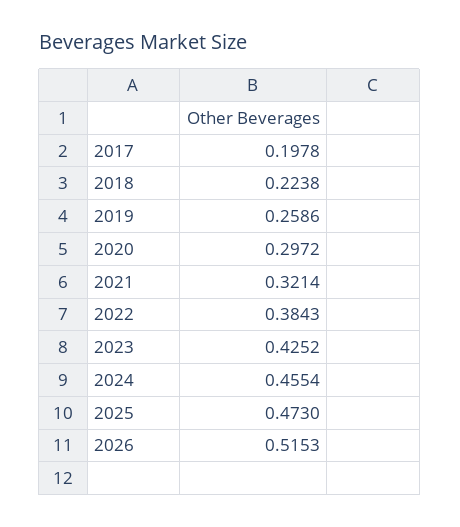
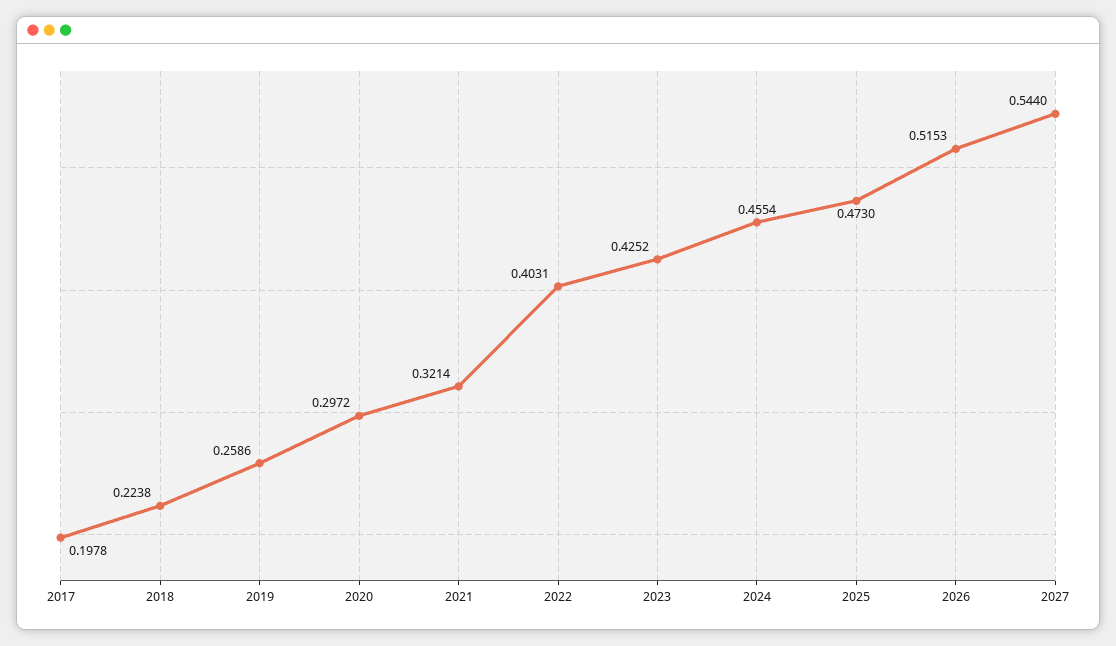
2022: 0.3843 -> 0.4031
2027: none -> 0.544

